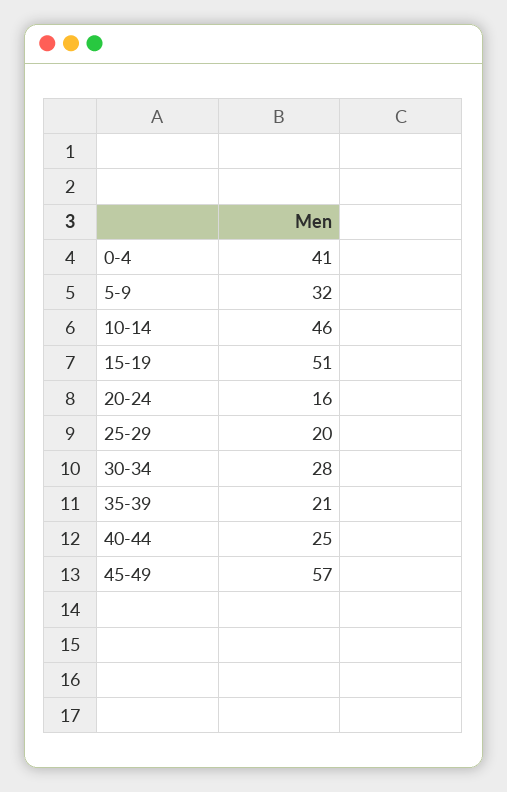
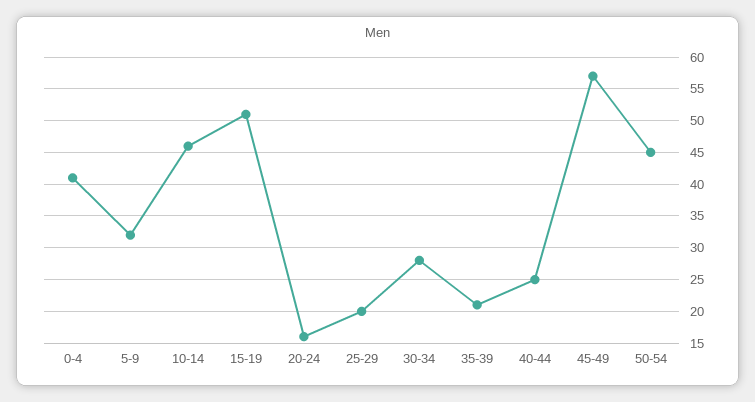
50-54: none -> 45

